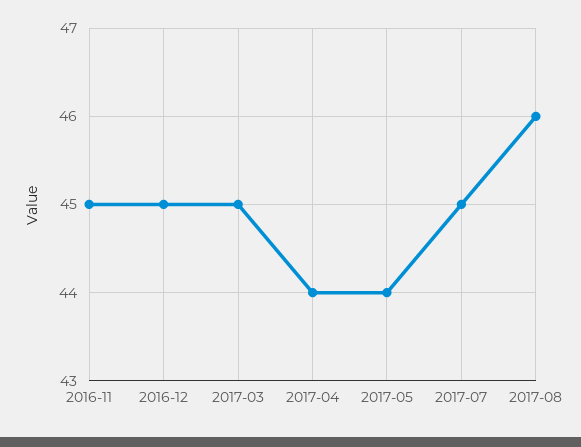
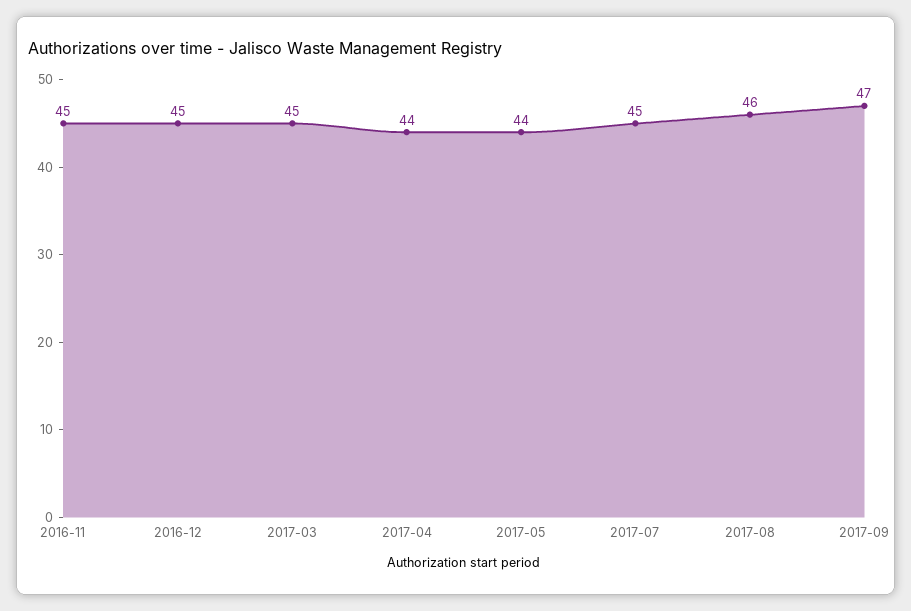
2017-09: none -> 47

